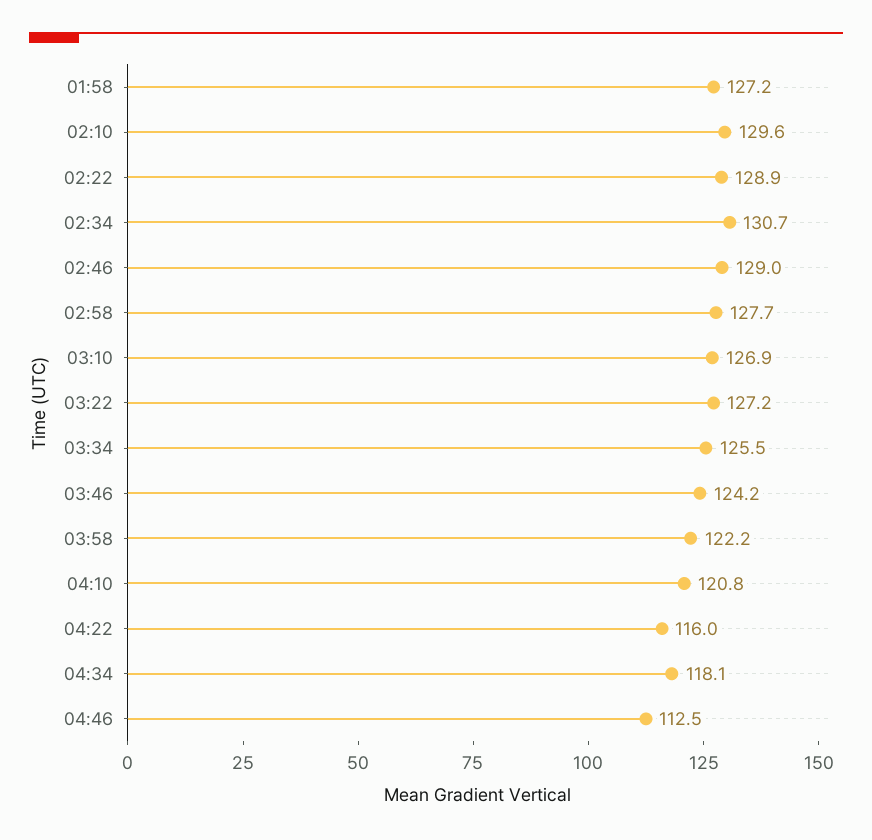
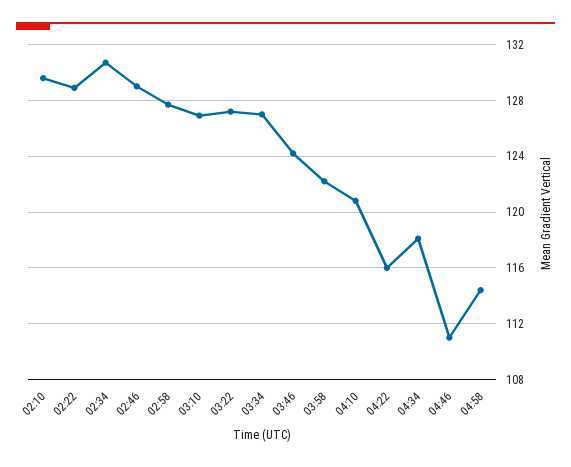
01:58: 127.2 -> none
03:34: 125.5 -> 127
04:46: 112.5 -> 111
04:58: none -> 114.5

